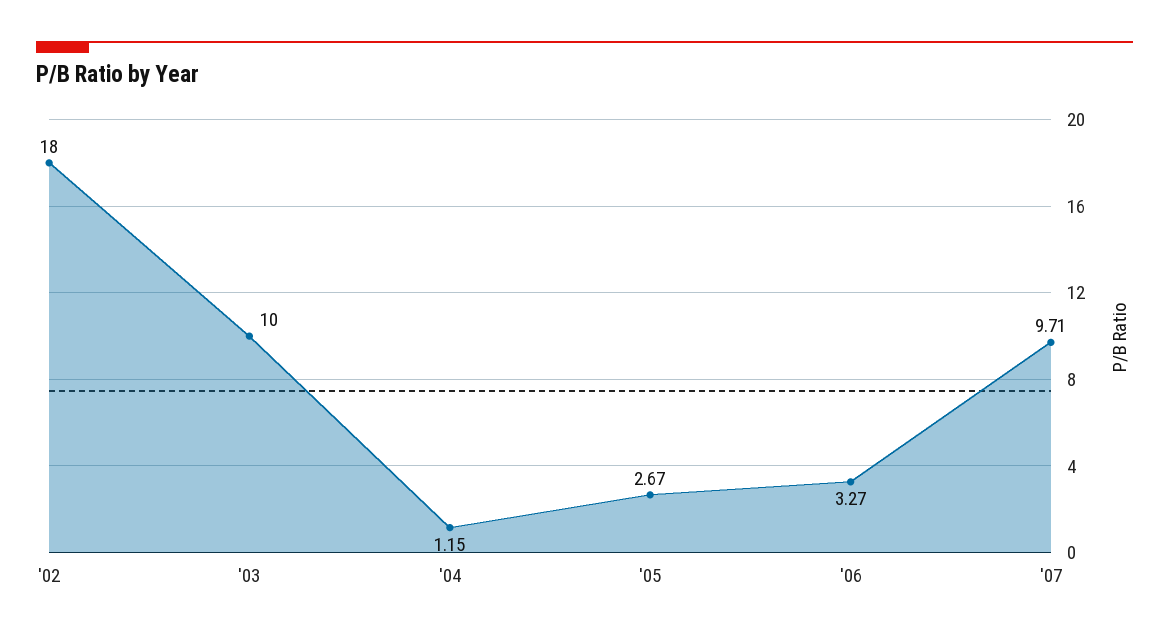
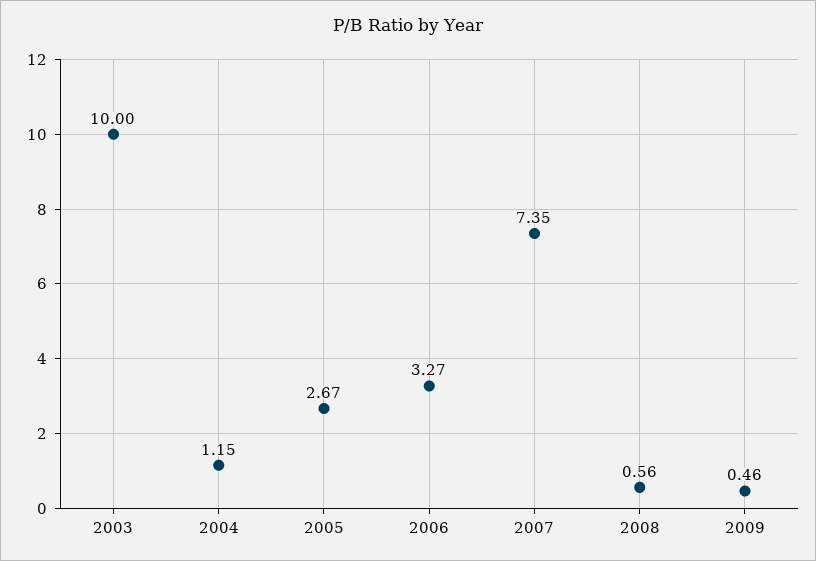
'02: 18 -> none
'07: 9.71 -> 7.35
2008: none -> 0.56
2009: none -> 0.46

